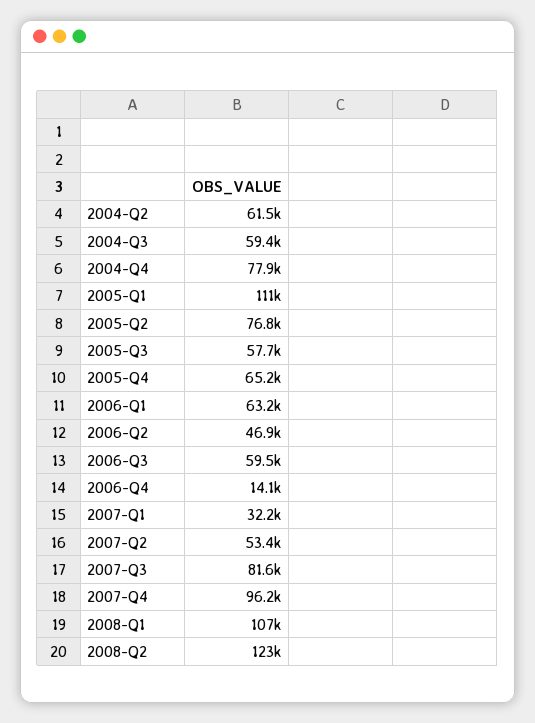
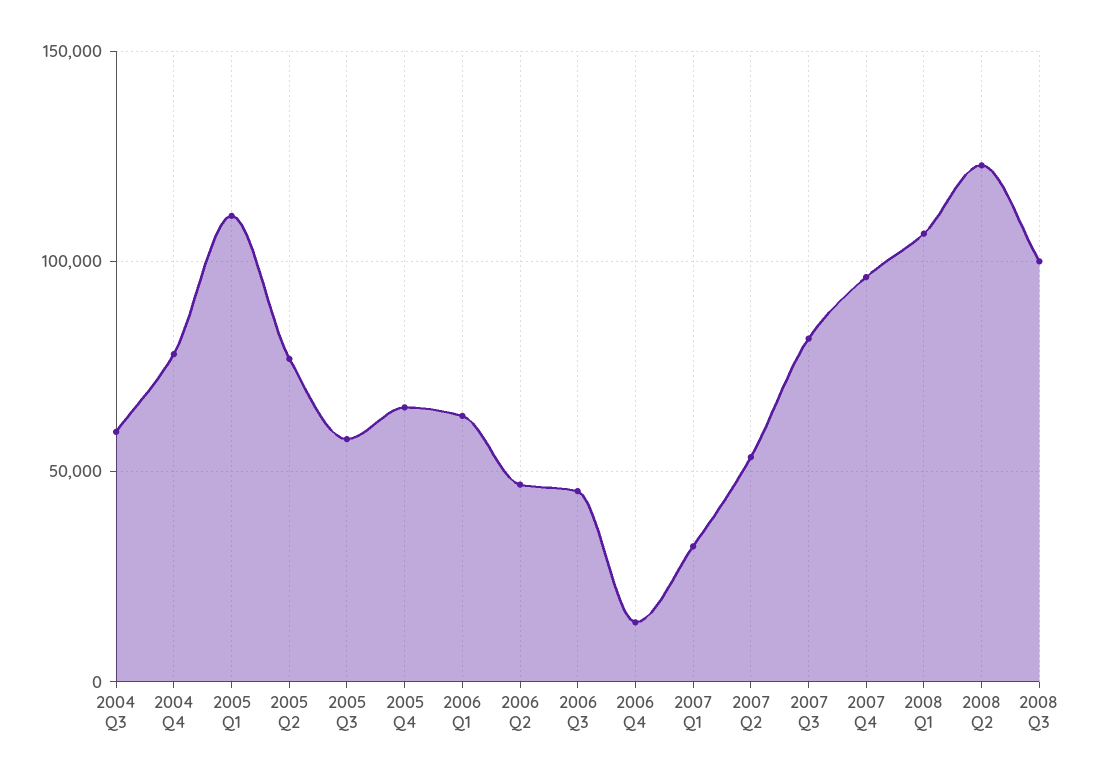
2004-Q2: 61500 -> none
2006-Q3: 59500 -> 45000
2008 Q3: none -> 100000

